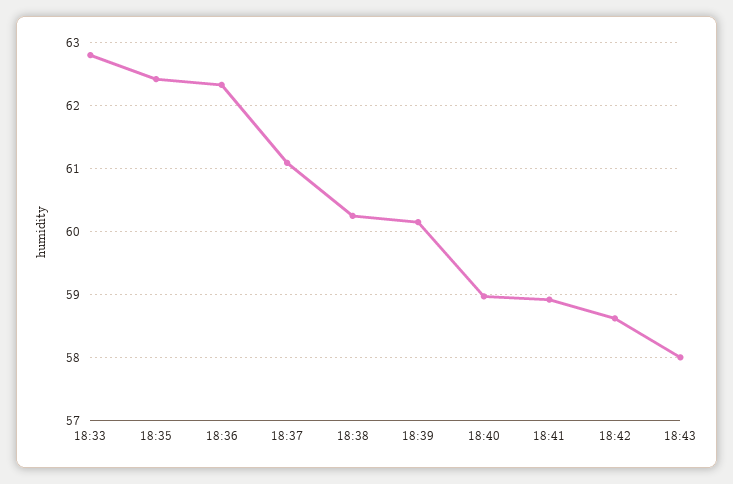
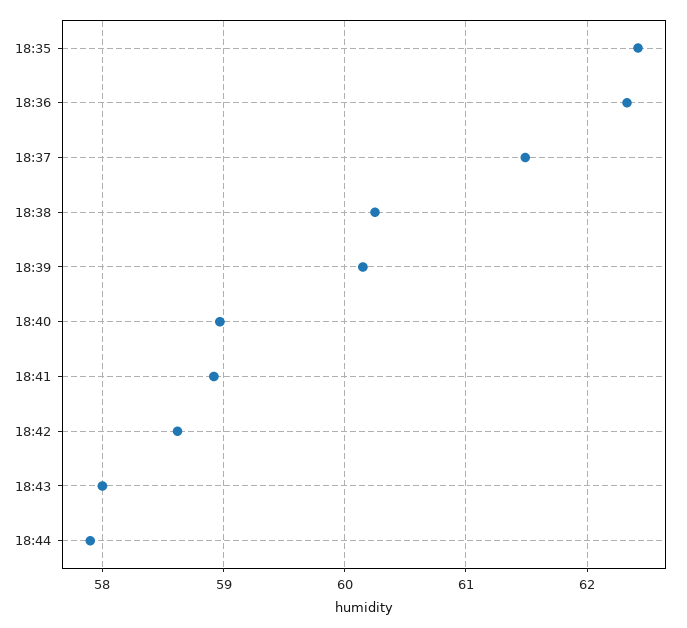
18:33: 62.8 -> none
18:37: 61.1 -> 61.5
18:44: none -> 57.9

